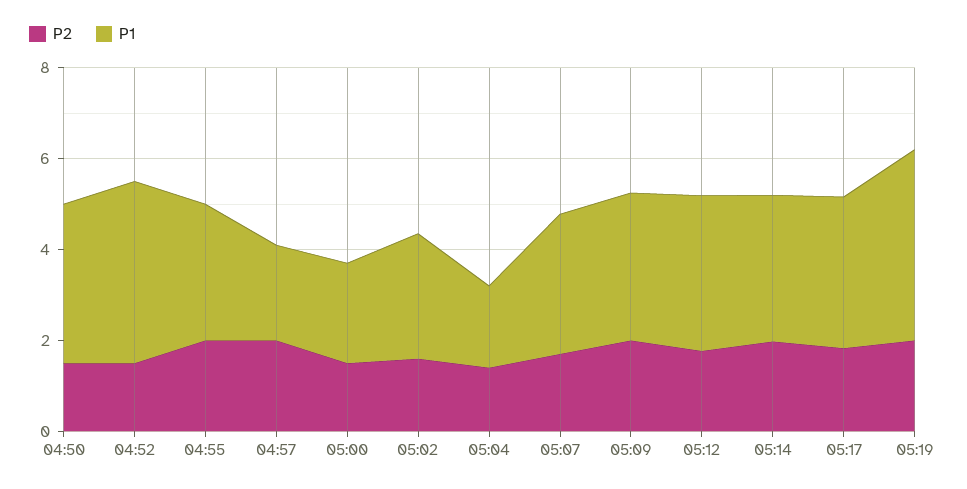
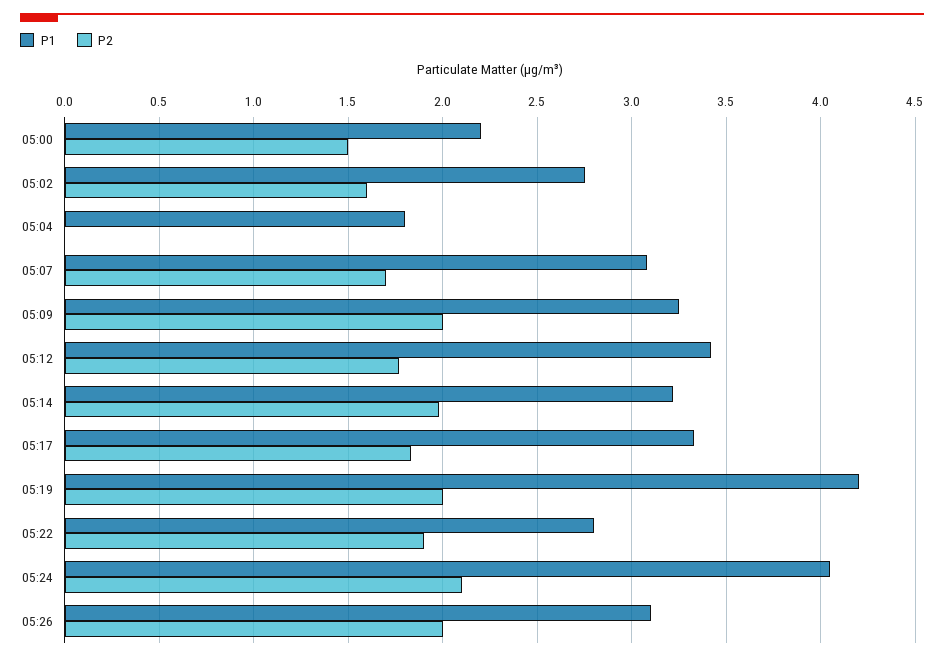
P2, 04:50: 1.5 -> none
P1, 04:50: 3.5 -> none
P2, 04:52: 1.5 -> none
P1, 04:52: 4 -> none
P2, 04:55: 2 -> none
P1, 04:55: 3 -> none
P2, 04:57: 2 -> none
P1, 04:57: 2 -> none
P2, 05:04: 1.5 -> 0
P1, 05:22: none -> 2.8
P2, 05:22: none -> 1.9
P1, 05:24: none -> 4.05
P2, 05:24: none -> 2.1
P1, 05:26: none -> 3.1
P2, 05:26: none -> 2

